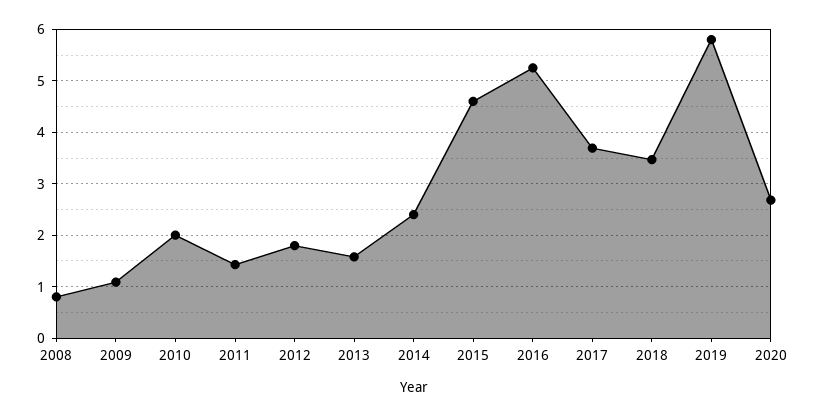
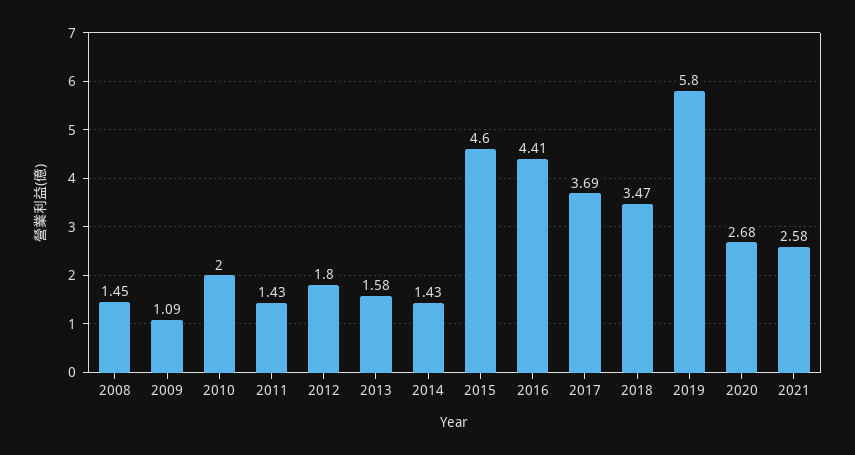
2008: 0.8 -> 1.45
2014: 2.4 -> 1.43
2016: 5.2 -> 4.41
2021: none -> 2.58

